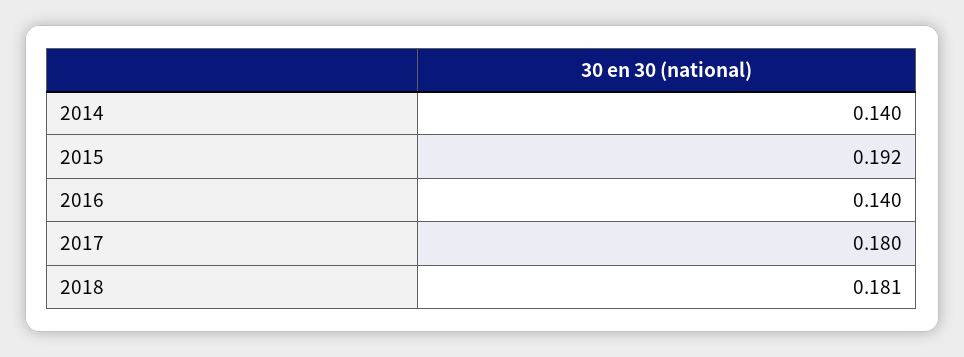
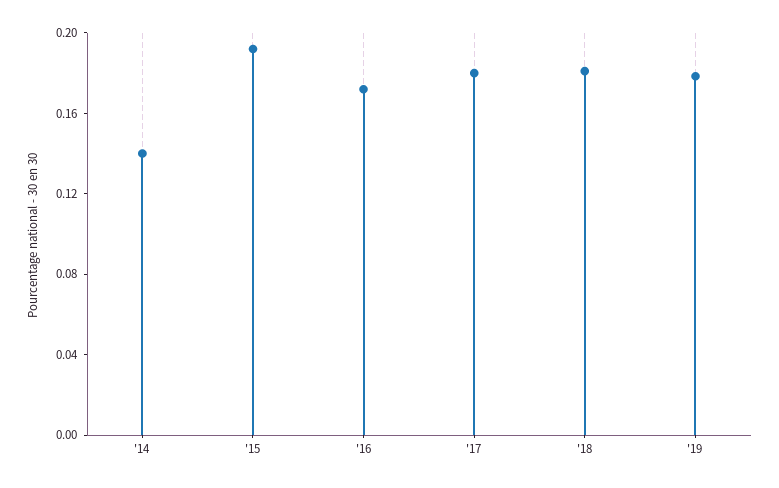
2016: 0.14 -> 0.17
'19: none -> 0.18

